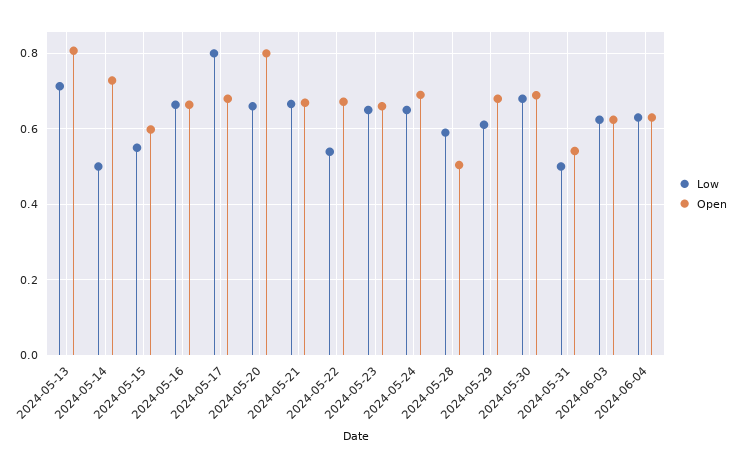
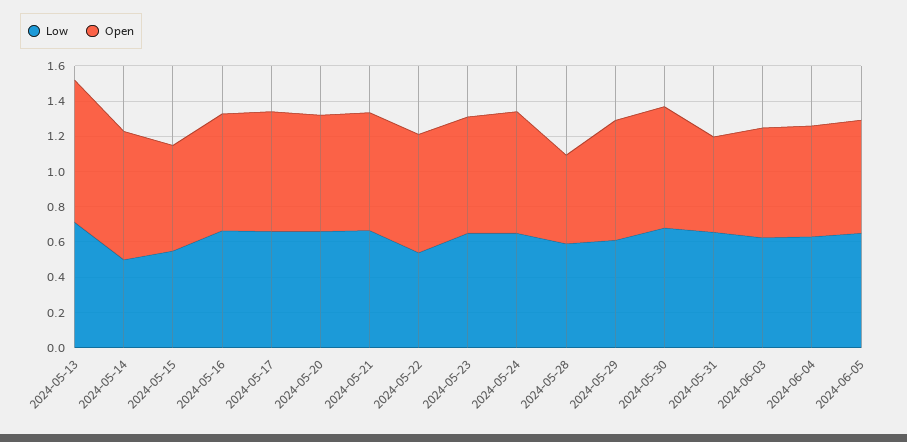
Low, 2024-05-17: 0.8 -> 0.65
Open, 2024-05-20: 0.8 -> 0.65
Low, 2024-05-31: 0.5 -> 0.65
Low, 2024-06-05: none -> 0.65
Open, 2024-06-05: none -> 0.65

